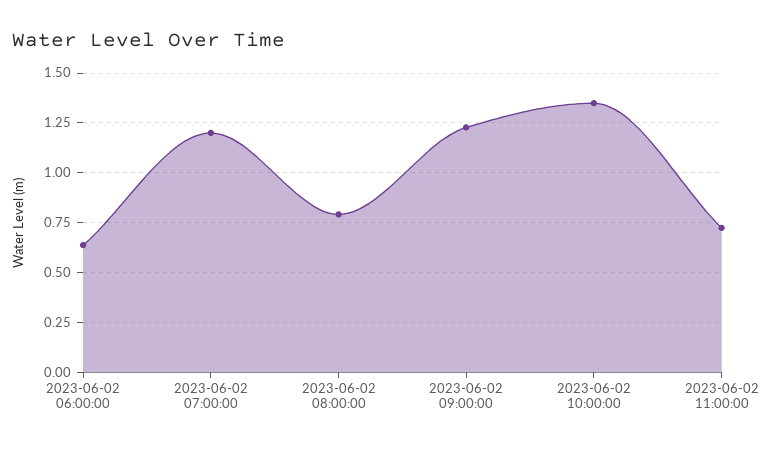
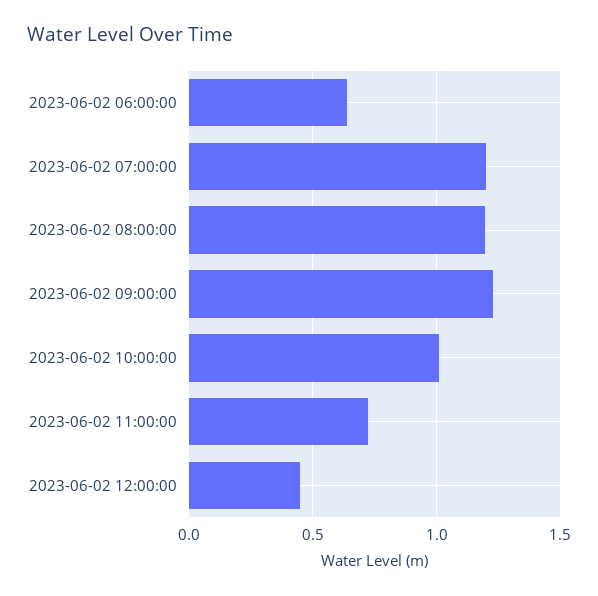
2023-06-02 08:00:00: 0.8 -> 1.2
2023-06-02 10:00:00: 1.35 -> 1
2023-06-02 12:00:00: none -> 0.45

